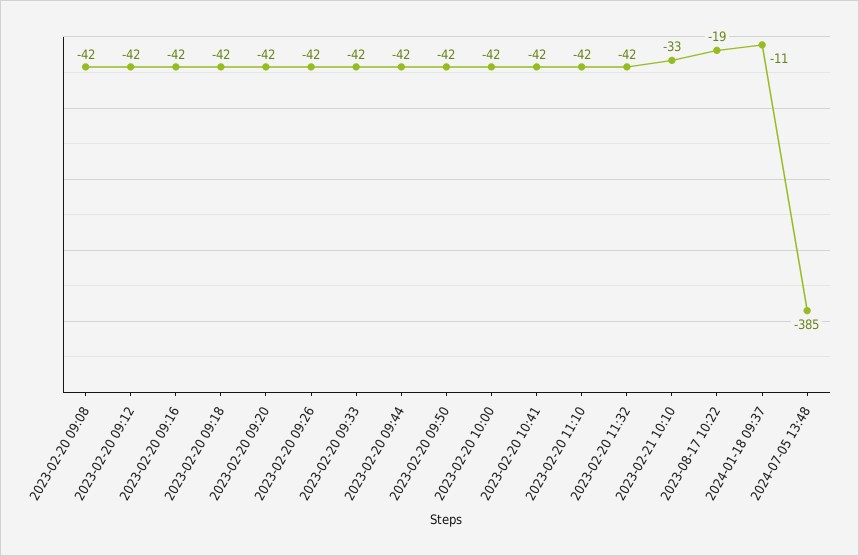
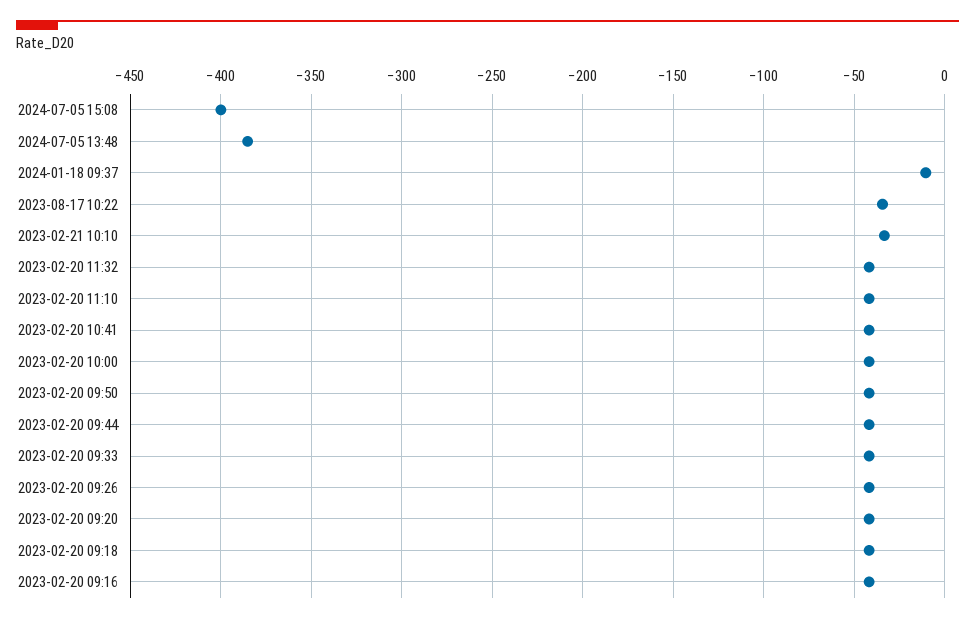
2023-02-20 09:08: -42 -> none
2023-02-20 09:12: -42 -> none
2023-08-17 10:22: -19 -> -35
2024-07-05 15:08: none -> -400

